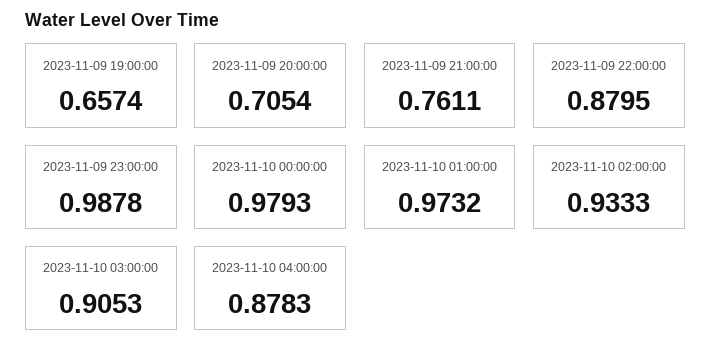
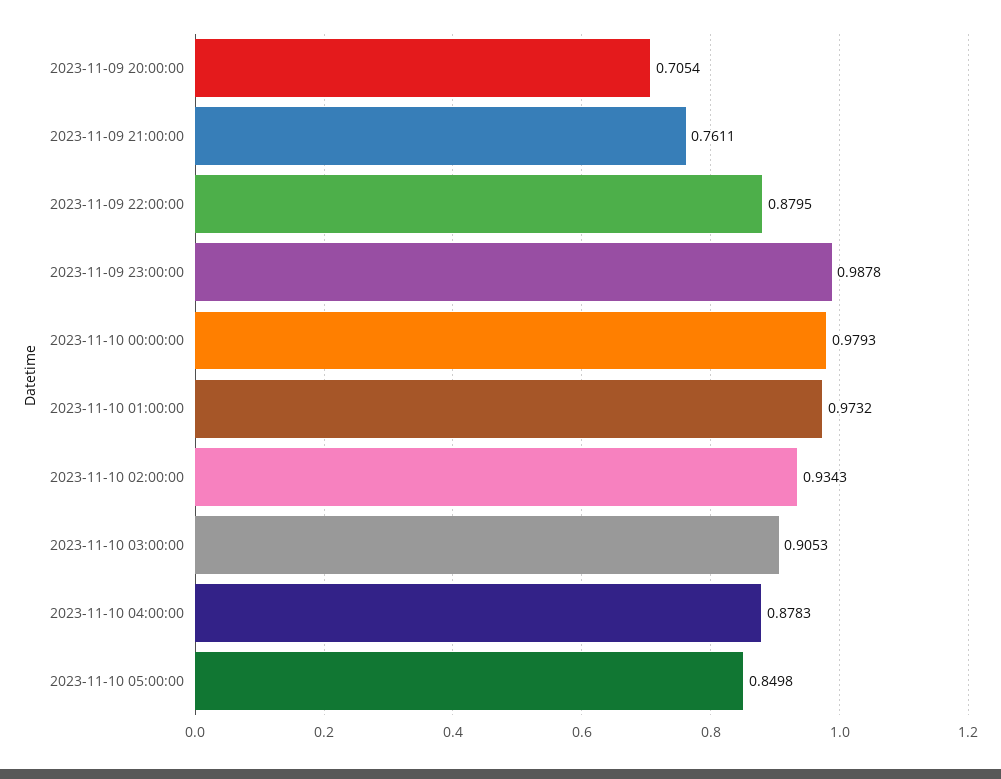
2023-11-09 19:00:00: 0.6574 -> none
2023-11-10 02:00:00: 0.9333 -> 0.9343
2023-11-10 05:00:00: none -> 0.8498

